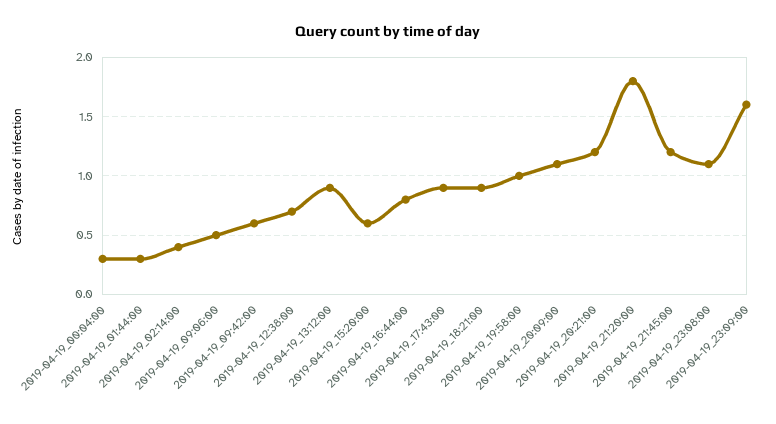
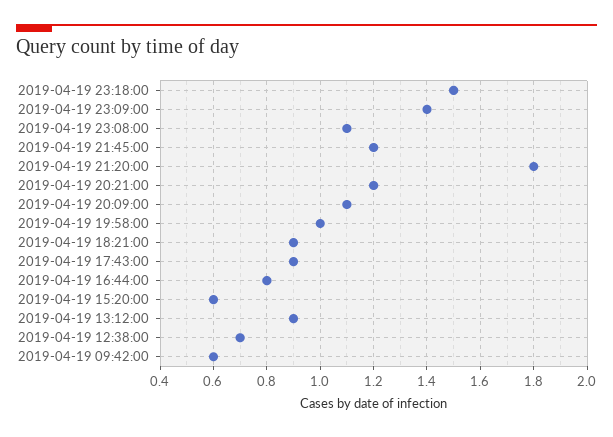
2019-04-19_00:04:00: 0.3 -> none
2019-04-19_01:44:00: 0.3 -> none
2019-04-19_02:14:00: 0.4 -> none
2019-04-19_09:06:00: 0.5 -> none
2019-04-19_23:09:00: 1.6 -> 1.4
2019-04-19 23:18:00: none -> 1.5

